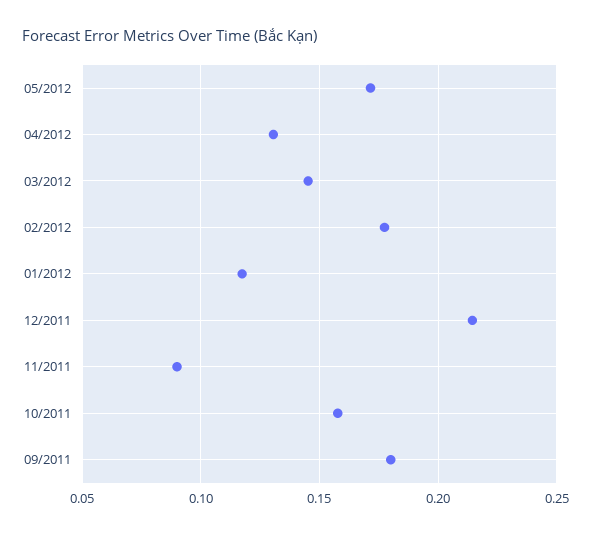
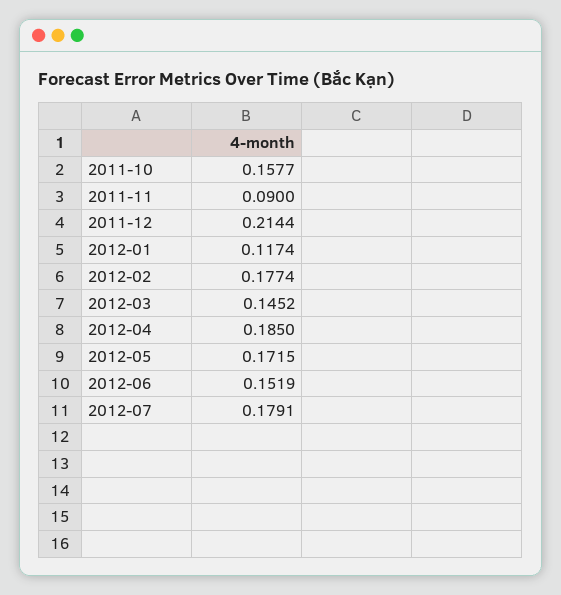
04/2012: 0.13 -> 0.185
09/2011: 0.18 -> none
2012-06: none -> 0.1519
2012-07: none -> 0.1791

